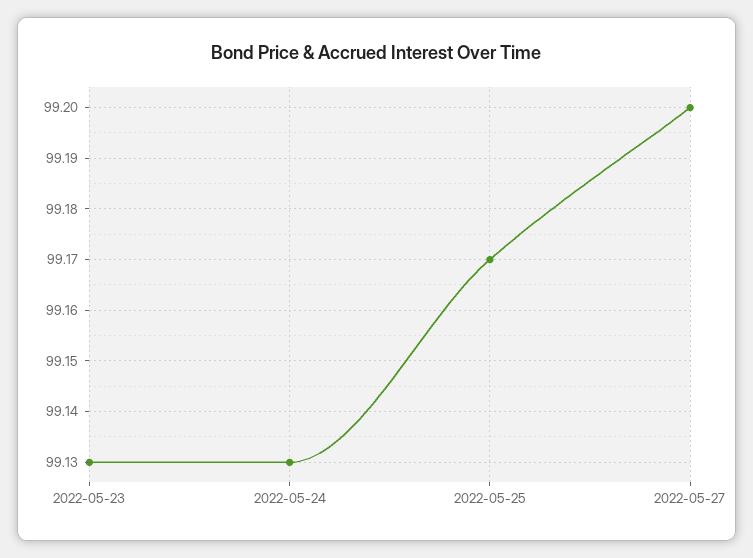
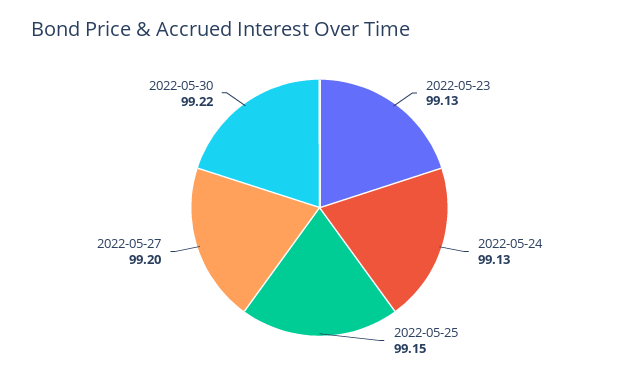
2022-05-25: 99.17 -> 99.15
2022-05-30: none -> 99.22

